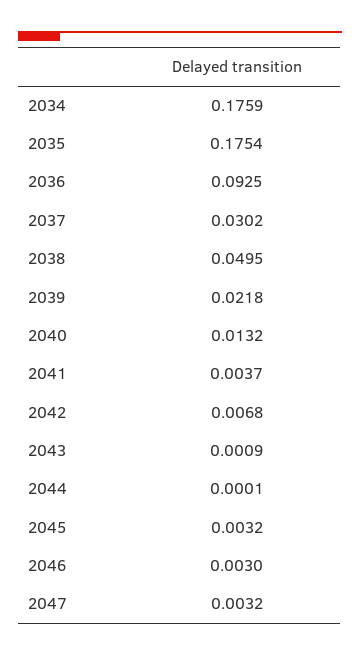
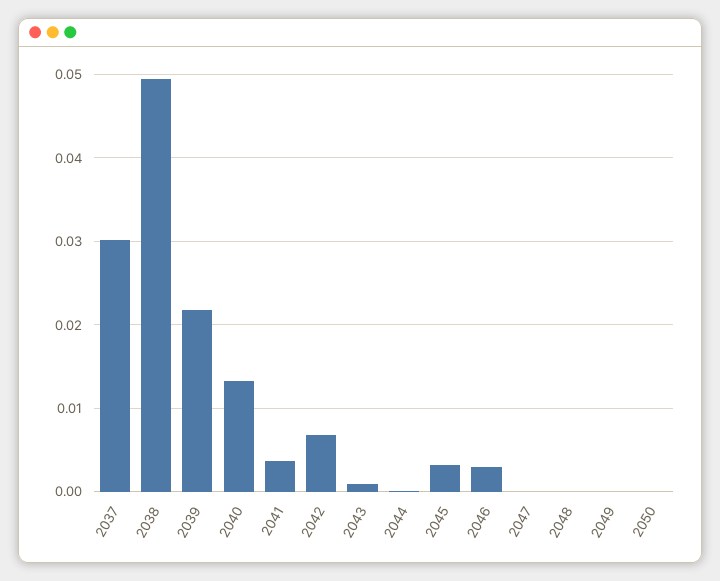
2034: 0.1759 -> none
2035: 0.1754 -> none
2036: 0.0925 -> none
2047: 0.0032 -> 0
2048: none -> 0
2049: none -> 0
2050: none -> 0

